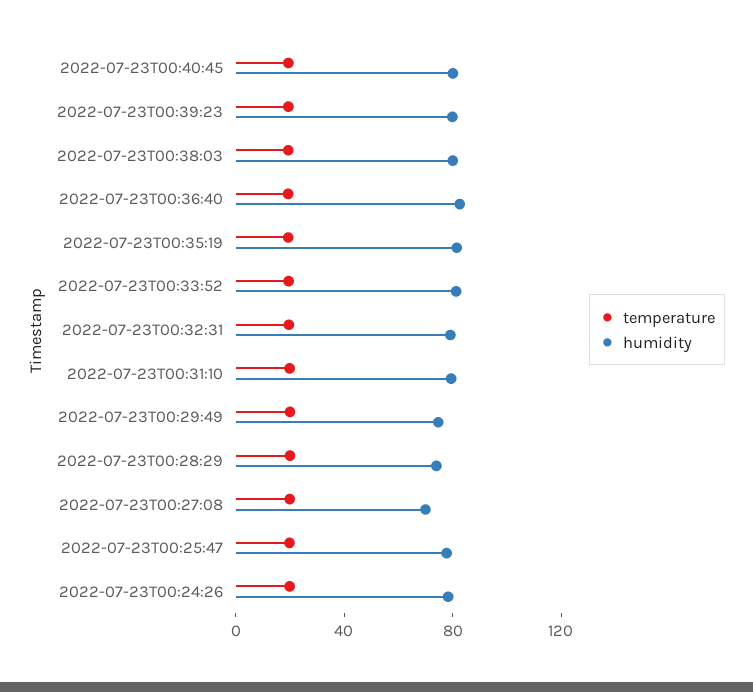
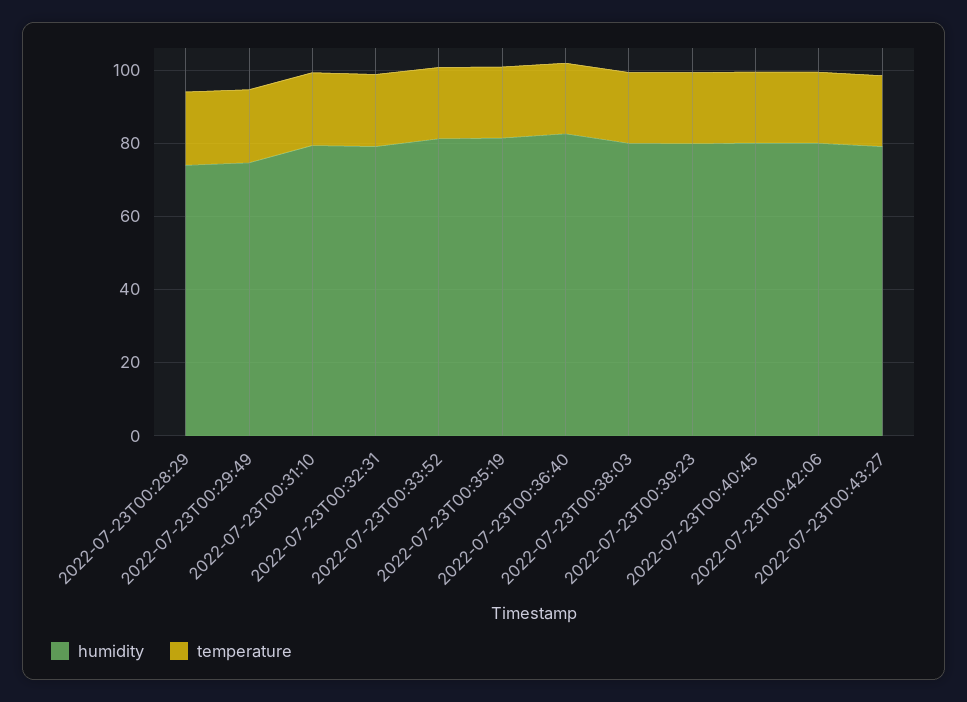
temperature, 2022-07-23T00:27:08: 20 -> none
humidity, 2022-07-23T00:27:08: 70 -> none
temperature, 2022-07-23T00:25:47: 20 -> none
humidity, 2022-07-23T00:25:47: 80 -> none
temperature, 2022-07-23T00:24:26: 20 -> none
humidity, 2022-07-23T00:24:26: 80 -> none
humidity, 2022-07-23T00:42:06: none -> 80
temperature, 2022-07-23T00:42:06: none -> 20
humidity, 2022-07-23T00:43:27: none -> 80
temperature, 2022-07-23T00:43:27: none -> 20

